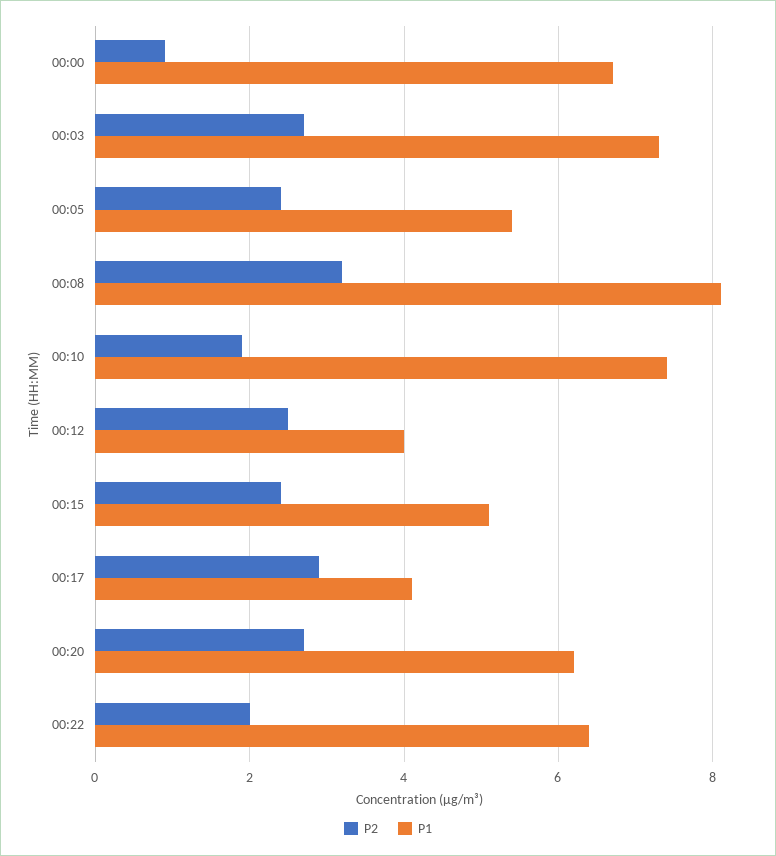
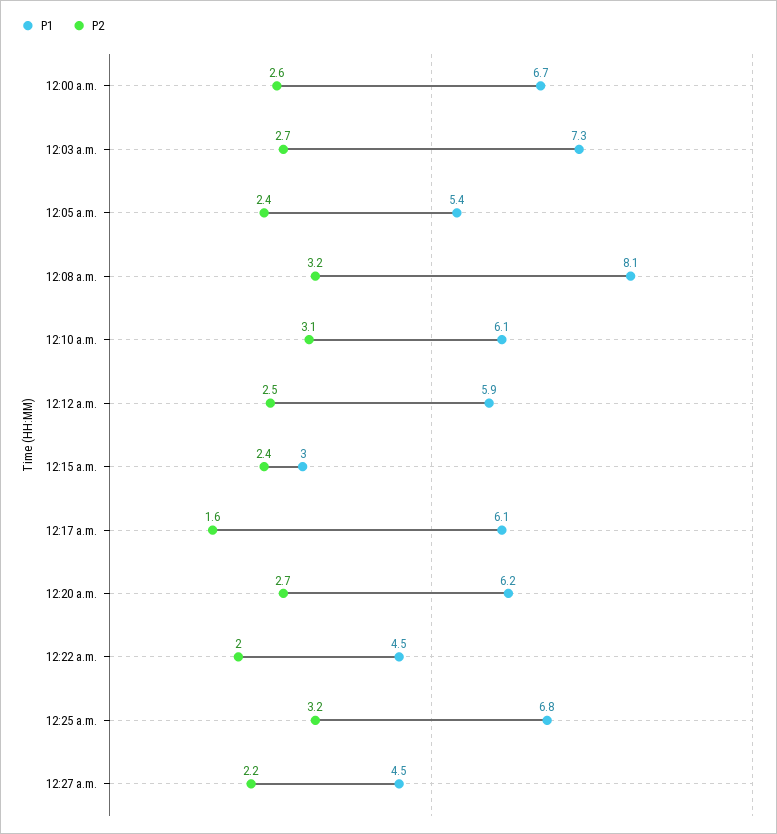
P2, 00:00: 1 -> 2.6
P2, 00:10: 2 -> 3.1
P1, 00:10: 7.5 -> 6.1
P1, 00:12: 4 -> 5.9
P1, 00:15: 5 -> 3
P2, 00:17: 3 -> 1.6
P1, 00:17: 4 -> 6.1
P1, 00:22: 6.5 -> 4.5
P1, 12:25 a.m.: none -> 6.8
P2, 12:25 a.m.: none -> 3.2
P1, 12:27 a.m.: none -> 4.5
P2, 12:27 a.m.: none -> 2.2

